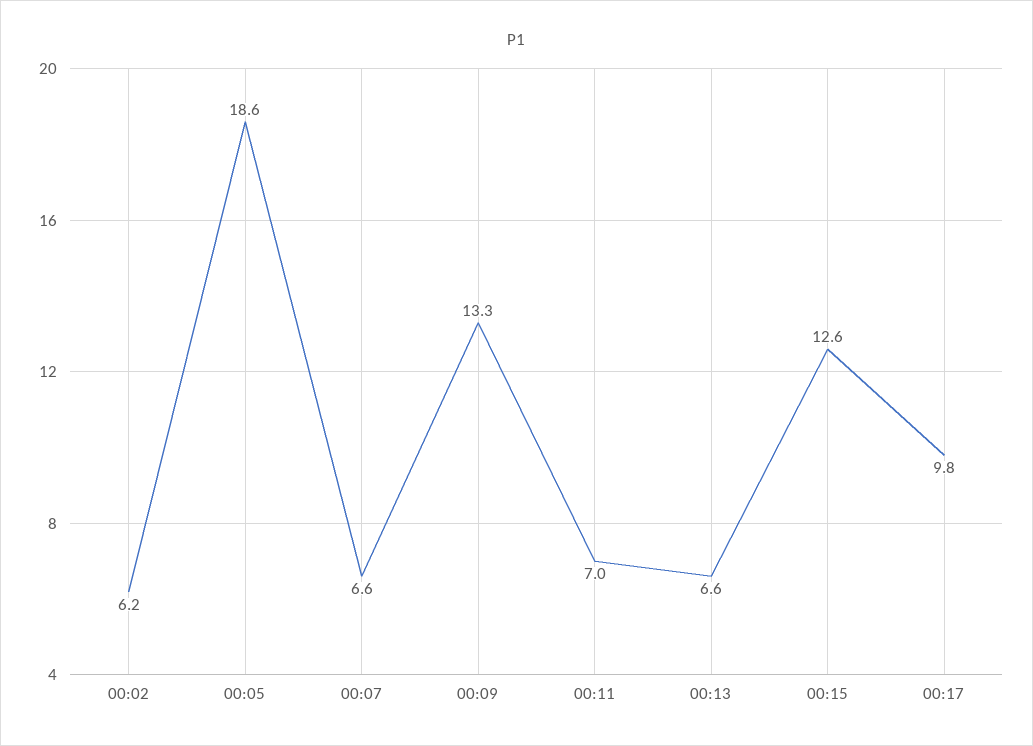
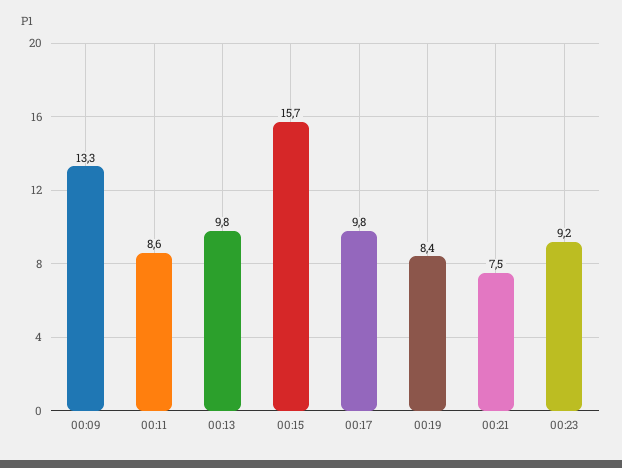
00:02: 6.2 -> none
00:05: 18.6 -> none
00:07: 6.6 -> none
00:11: 7 -> 8.6
00:13: 6.6 -> 9.8
00:15: 12.6 -> 15.7
00:19: none -> 8.4
00:21: none -> 7.5
00:23: none -> 9.2

